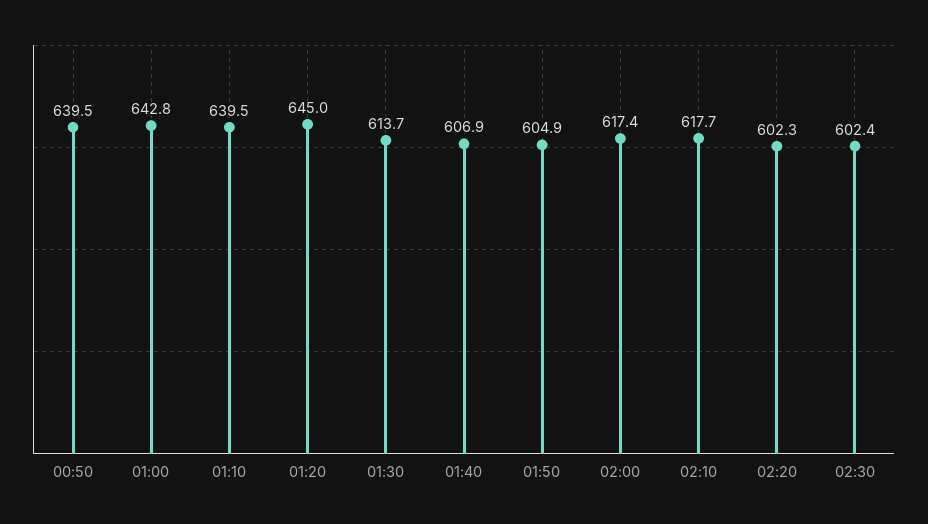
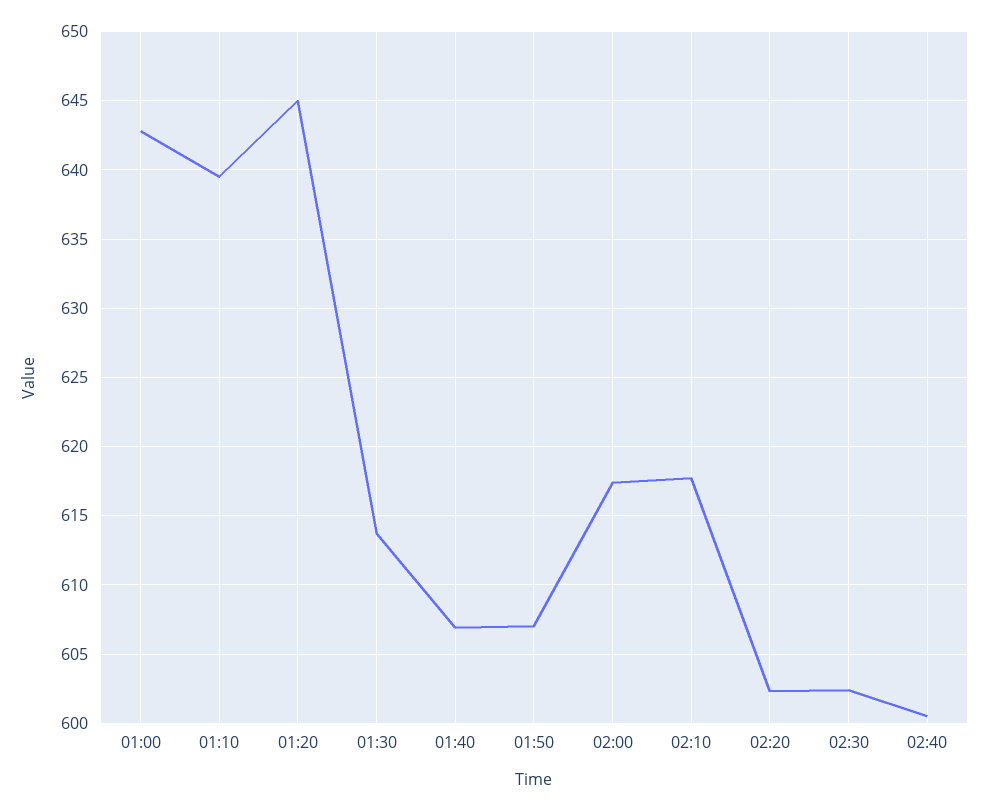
00:50: 639.5 -> none
01:50: 604.9 -> 607
02:40: none -> 600.5

